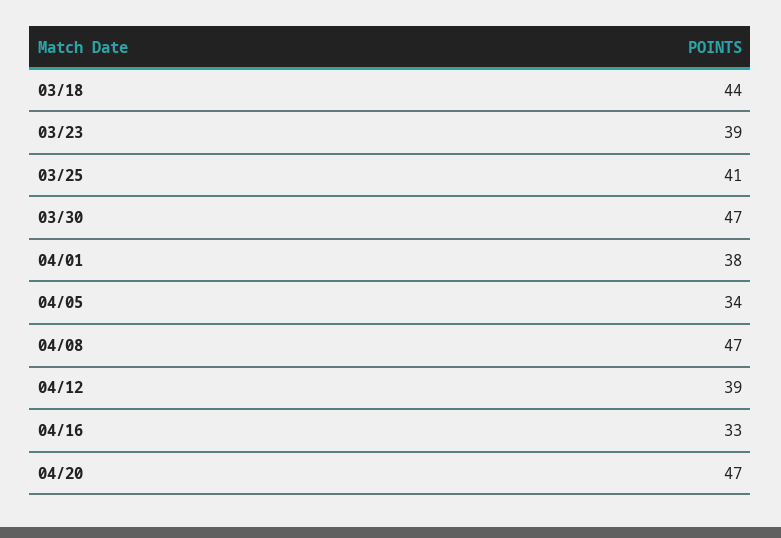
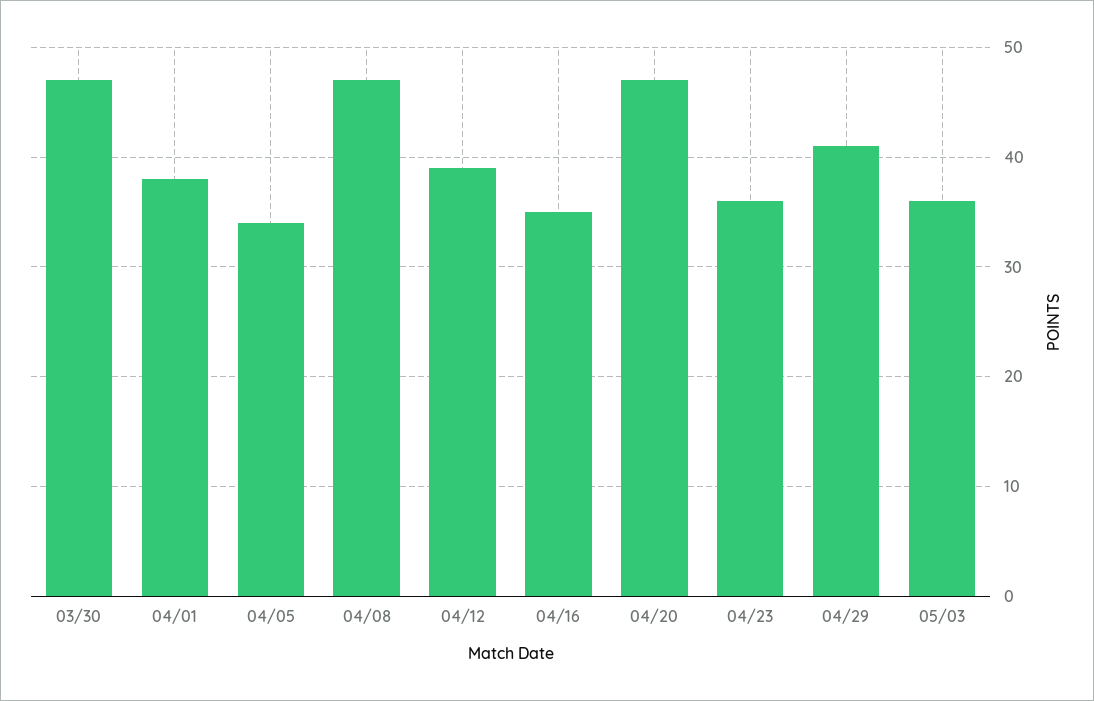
03/18: 44 -> none
03/23: 39 -> none
03/25: 41 -> none
04/16: 33 -> 35
04/23: none -> 36
04/29: none -> 41
05/03: none -> 36

